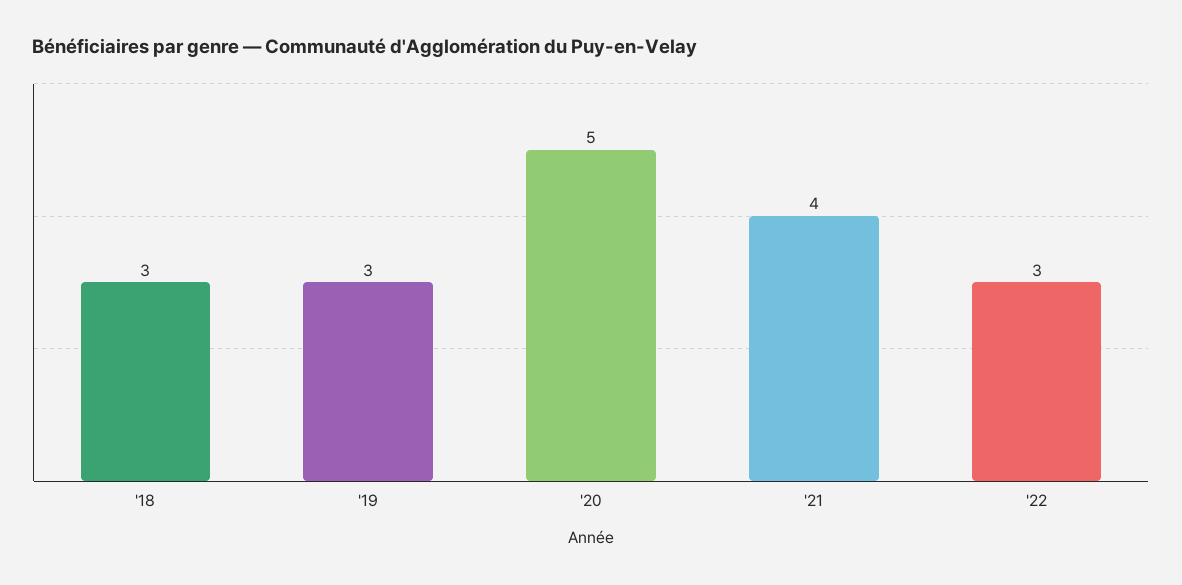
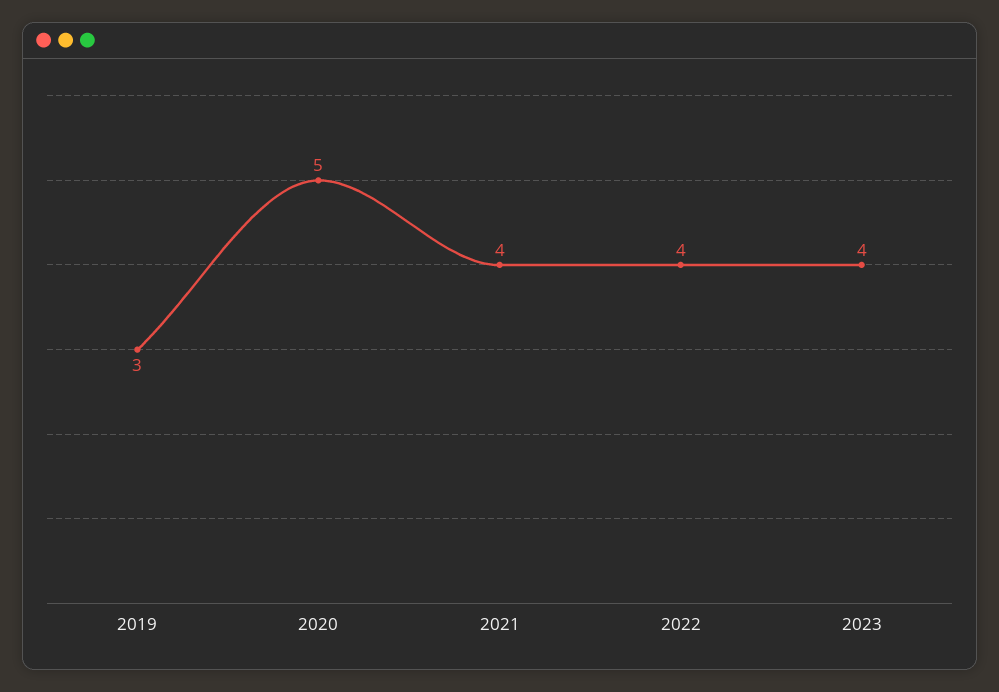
'18: 3 -> none
'22: 3 -> 4
2023: none -> 4

